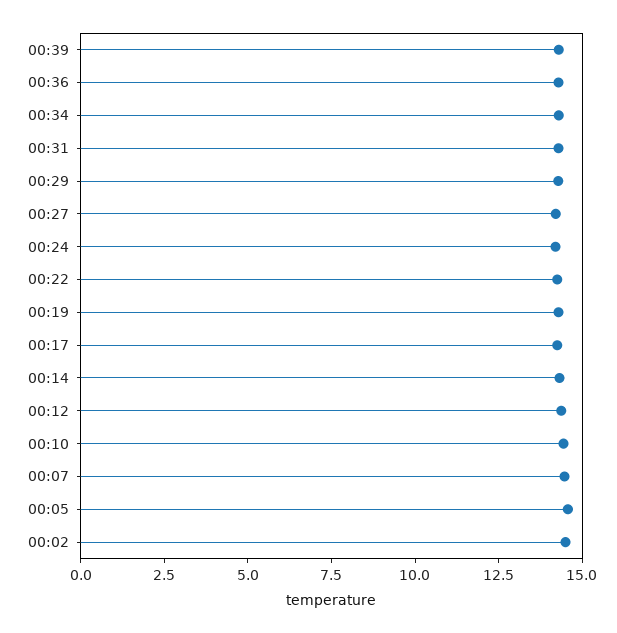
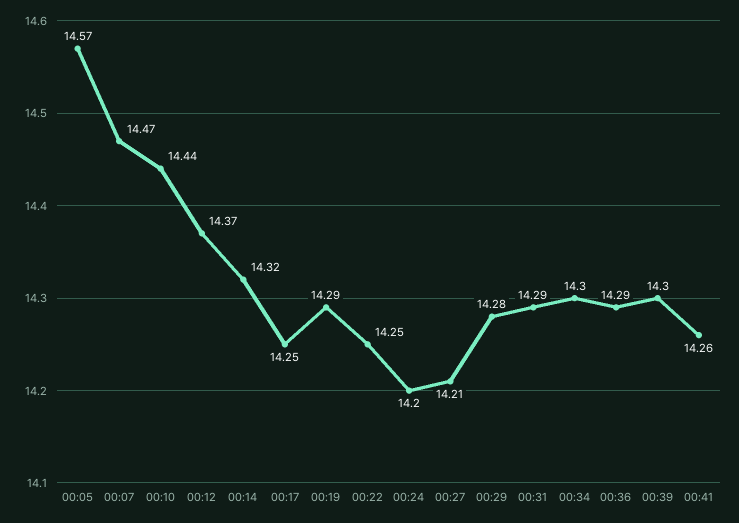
00:02: 14.5 -> none
00:41: none -> 14.26

